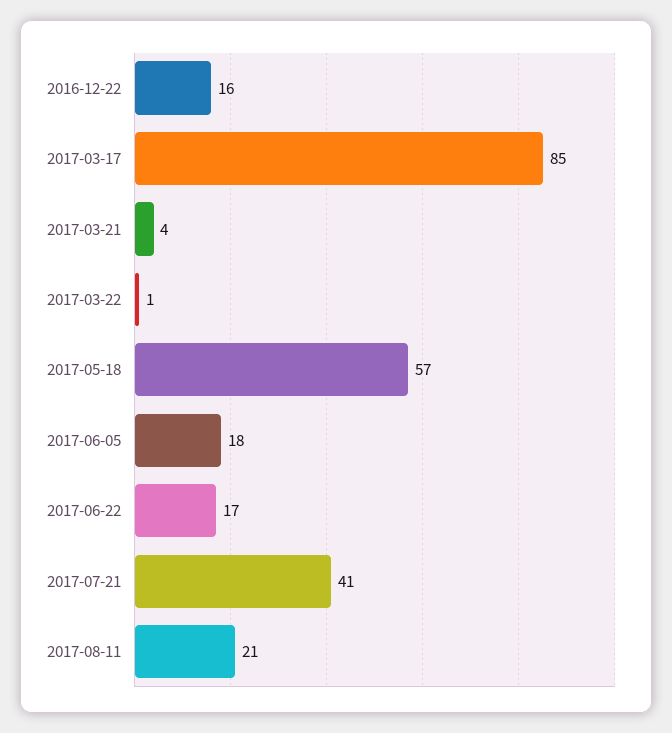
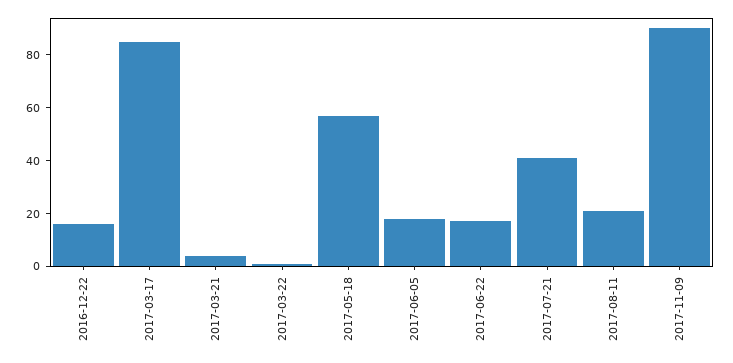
2017-11-09: none -> 90

